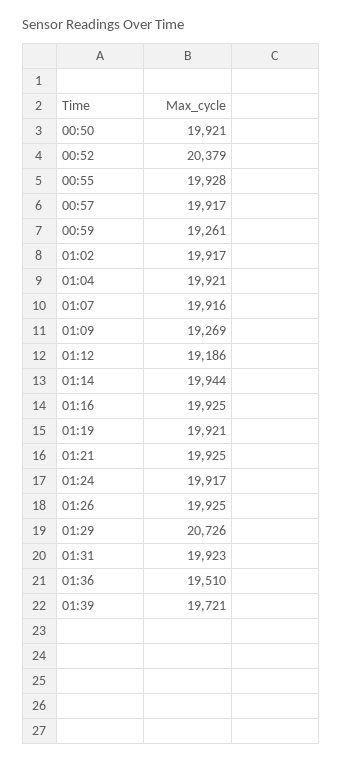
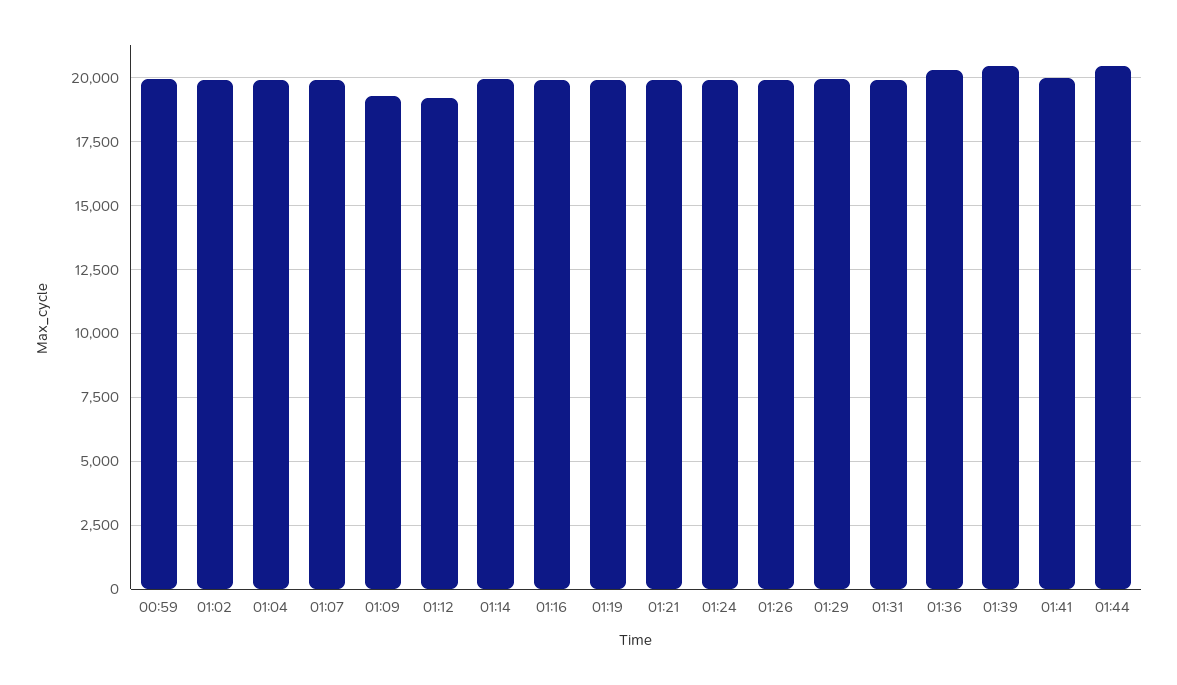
00:50: 19921 -> none
00:52: 20379 -> none
00:55: 19928 -> none
00:57: 19917 -> none
00:59: 19261 -> 20000
01:29: 20726 -> 20000
01:36: 19510 -> 20250
01:39: 19721 -> 20500
01:41: none -> 20000
01:44: none -> 20500

